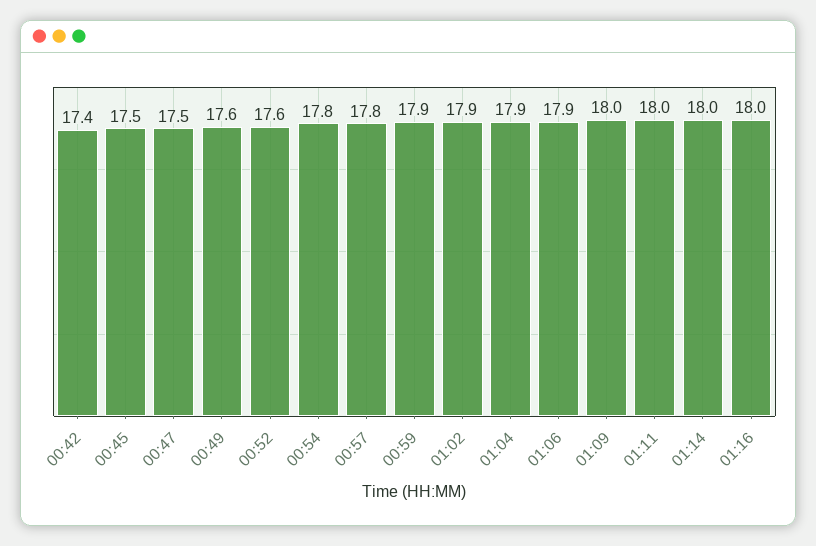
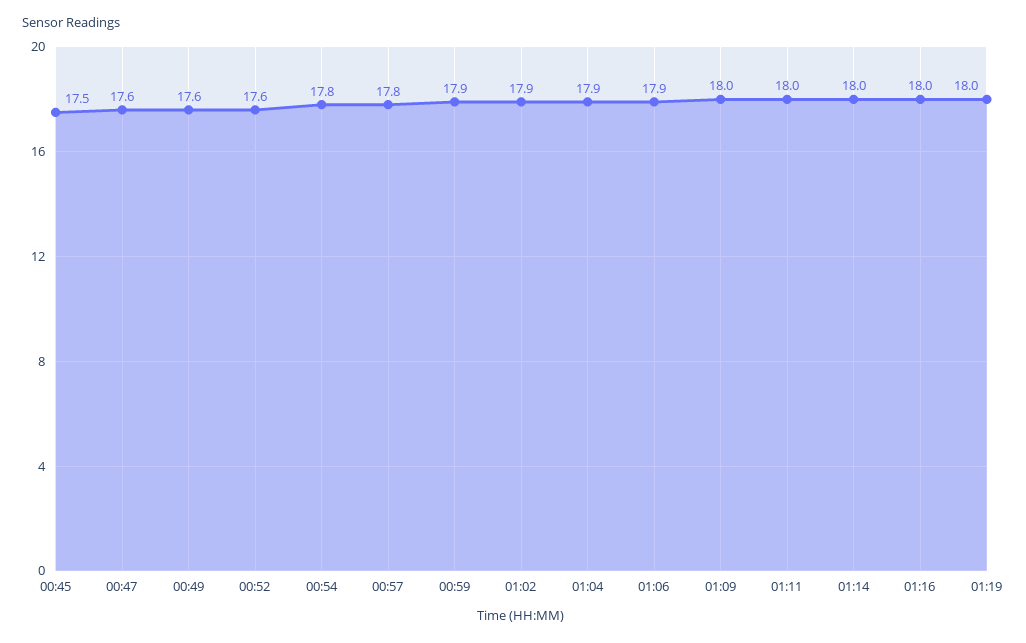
00:42: 17.4 -> none
00:47: 17.5 -> 17.6
01:19: none -> 18

